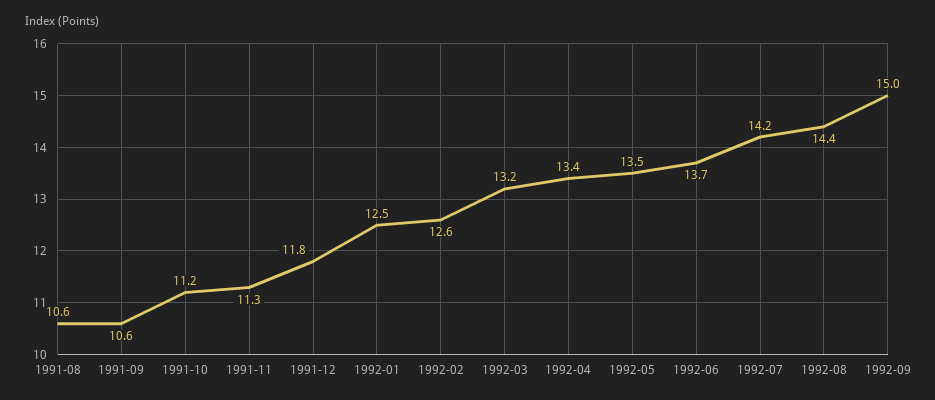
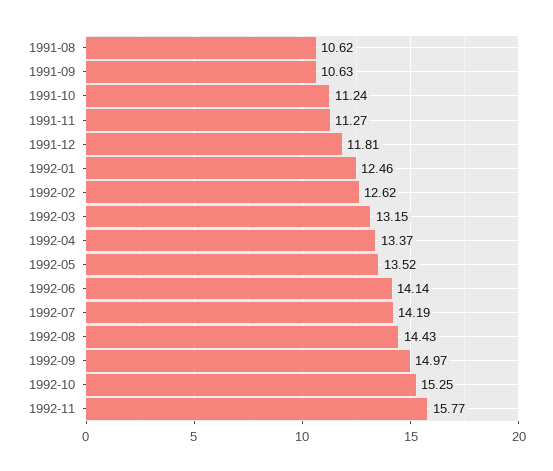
1992-06: 13.7 -> 14.14
1992-10: none -> 15.25
1992-11: none -> 15.77

